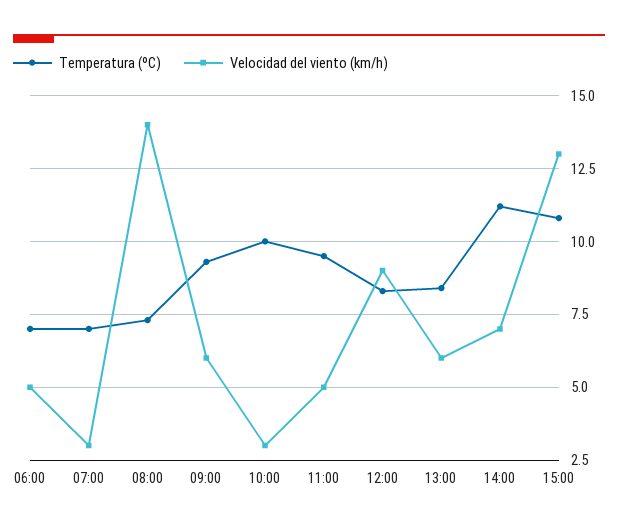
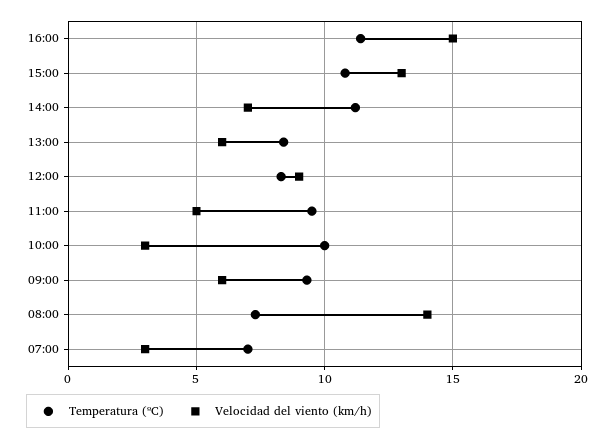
Temperatura (ºC), 06:00: 7 -> none
Velocidad del viento (km/h), 06:00: 5 -> none
Temperatura (ºC), 16:00: none -> 11.5
Velocidad del viento (km/h), 16:00: none -> 15

